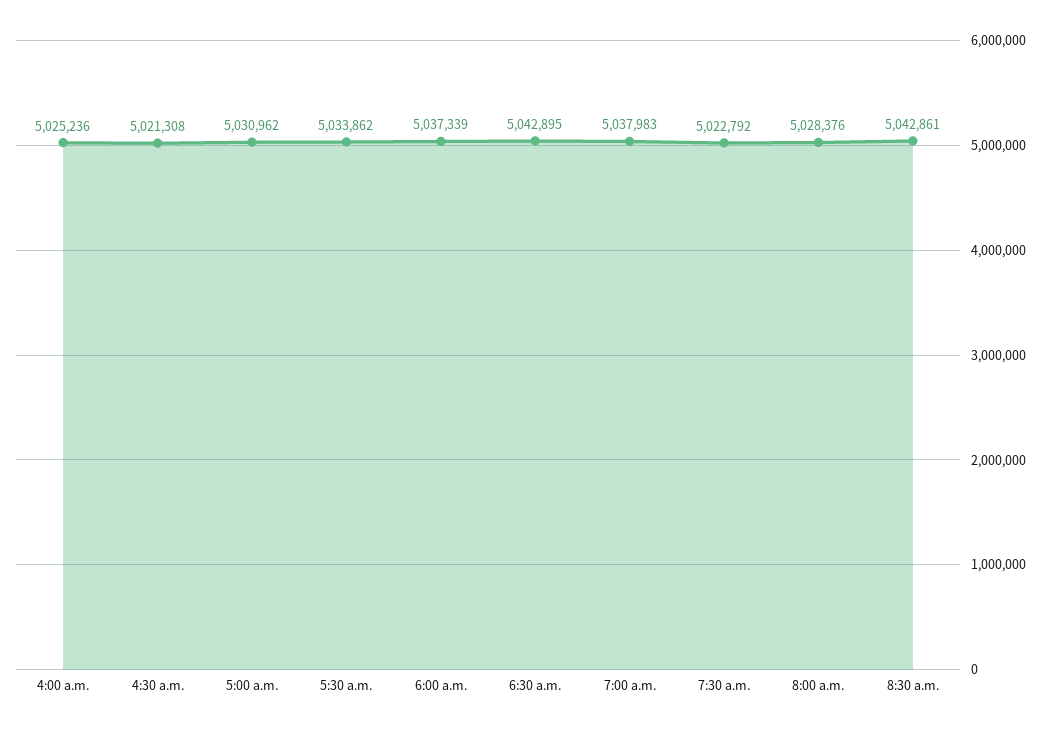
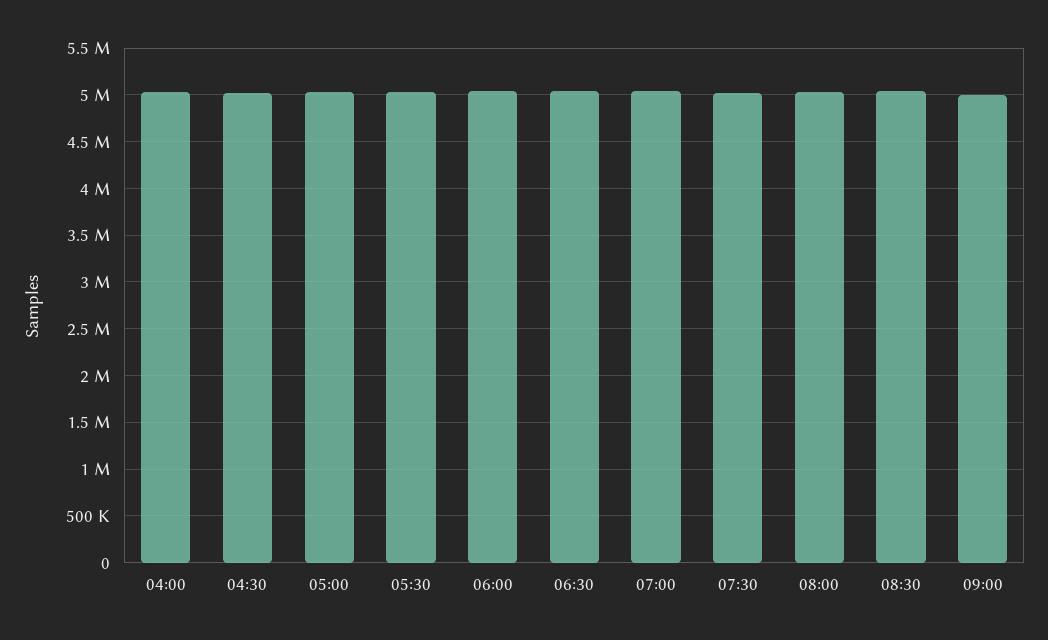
09:00: none -> 5000000

